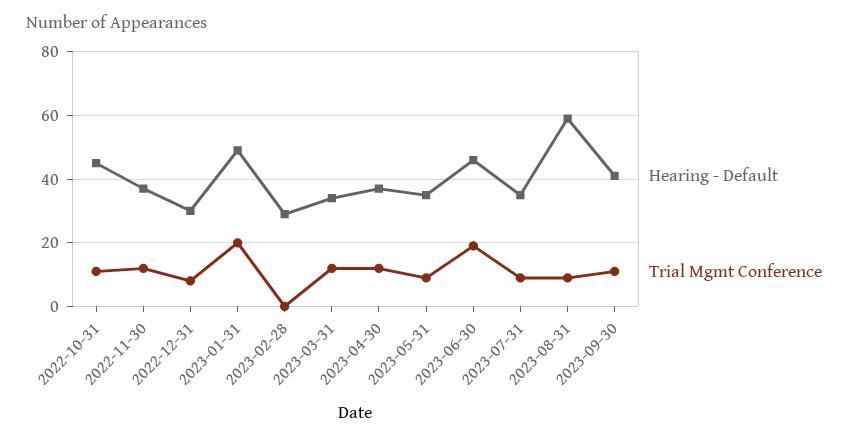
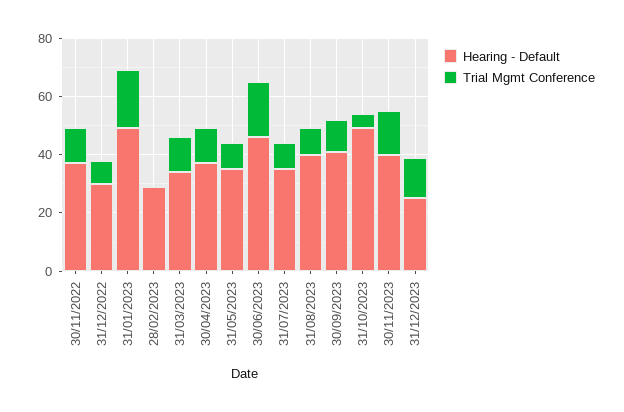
Hearing - Default, 2022-10-31: 45 -> none
Trial Mgmt Conference, 2022-10-31: 10 -> none
Hearing - Default, 2023-08-31: 60 -> 40
Hearing - Default, 31/10/2023: none -> 50
Trial Mgmt Conference, 31/10/2023: none -> 5
Hearing - Default, 30/11/2023: none -> 40
Trial Mgmt Conference, 30/11/2023: none -> 15
Hearing - Default, 31/12/2023: none -> 25
Trial Mgmt Conference, 31/12/2023: none -> 15

